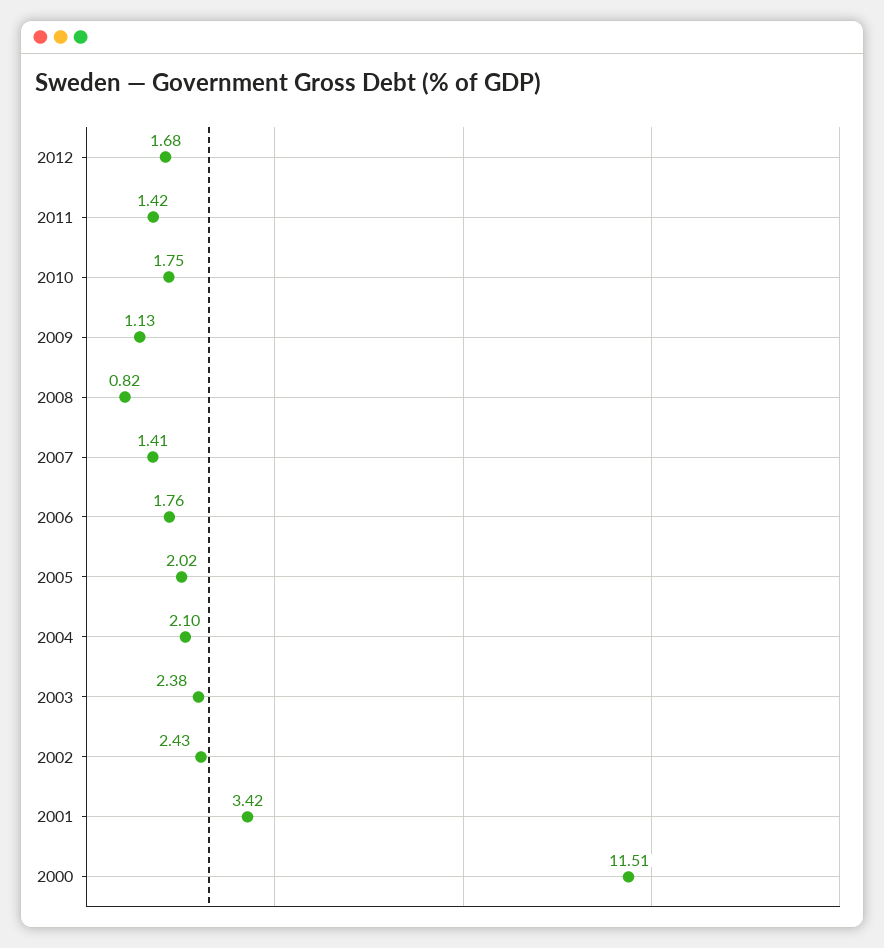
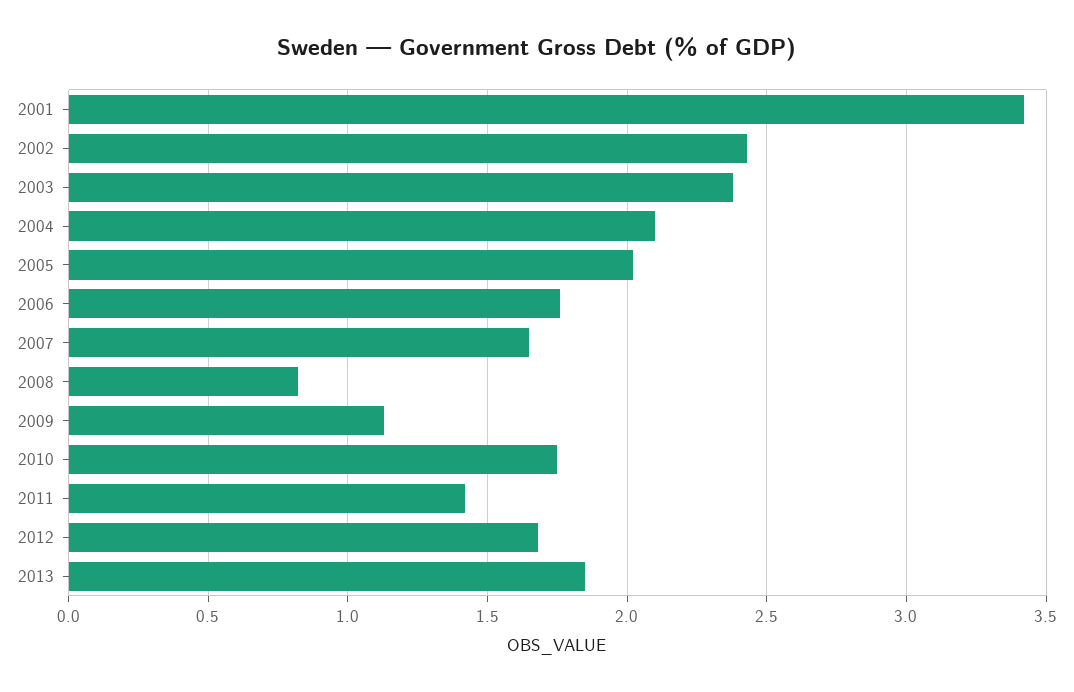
2007: 1.41 -> 1.65
2000: 11.51 -> none
2013: none -> 1.85

